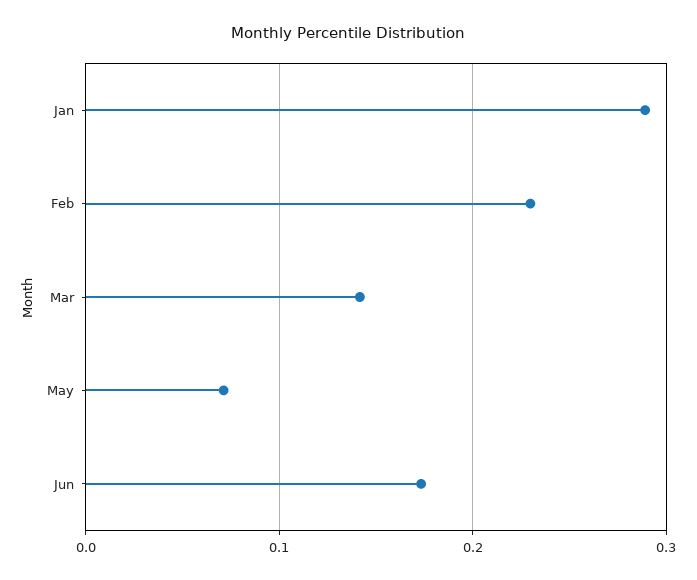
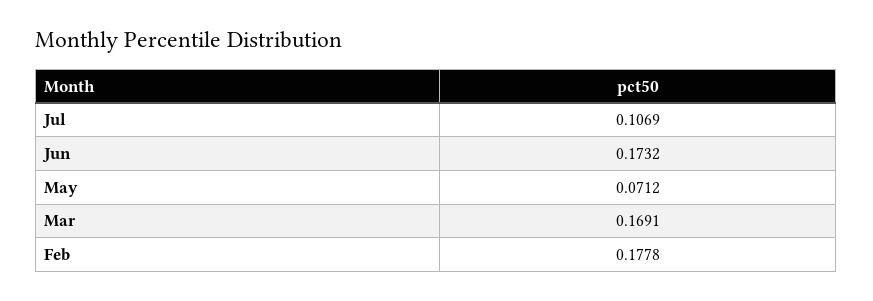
Jan: 0.29 -> none
Feb: 0.23 -> 0.1778
Mar: 0.14 -> 0.1691
Jul: none -> 0.1069

